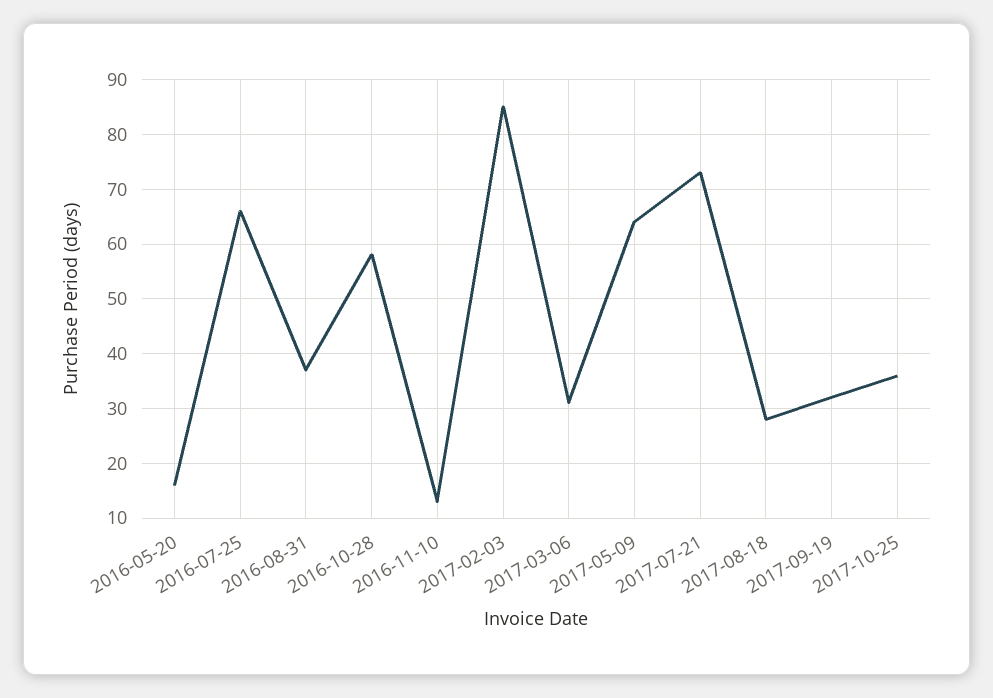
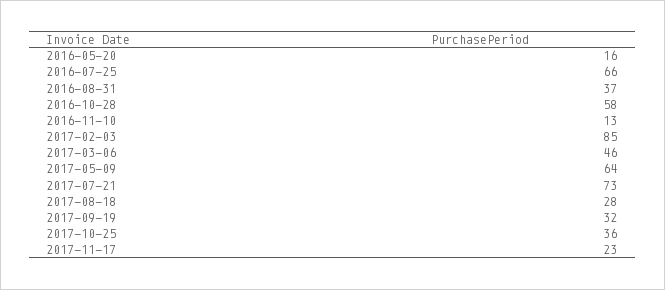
2017-03-06: 30 -> 46
2017-11-17: none -> 23

